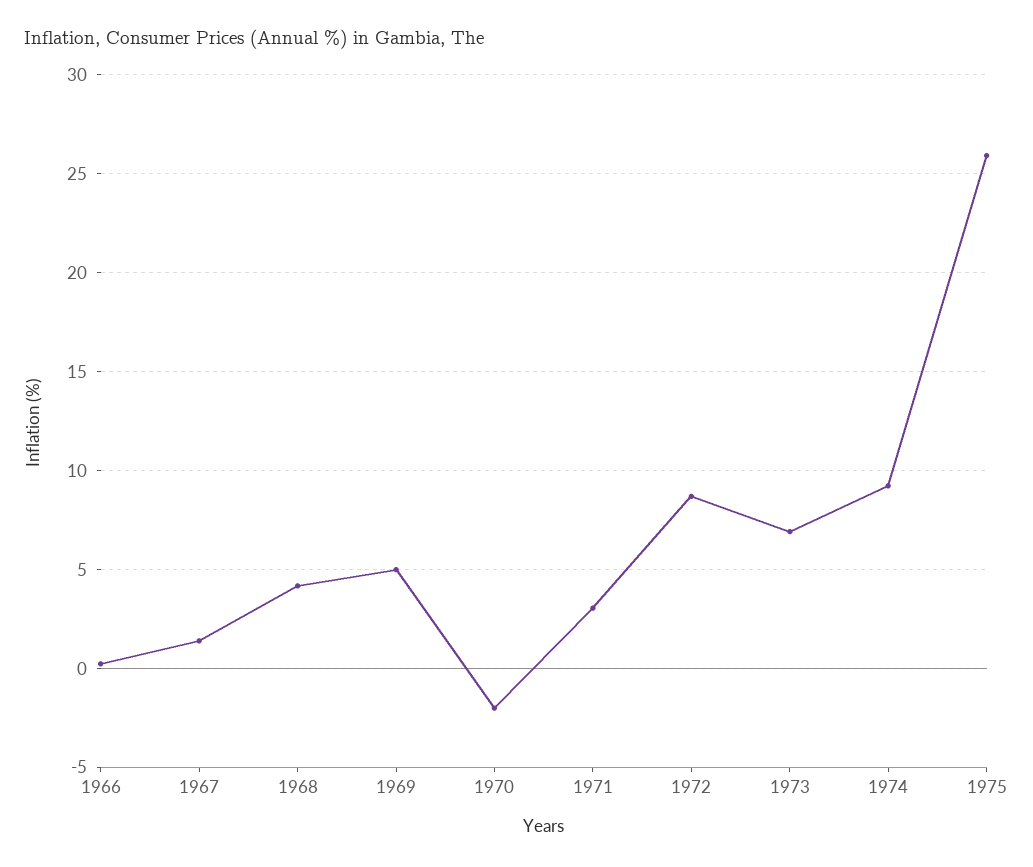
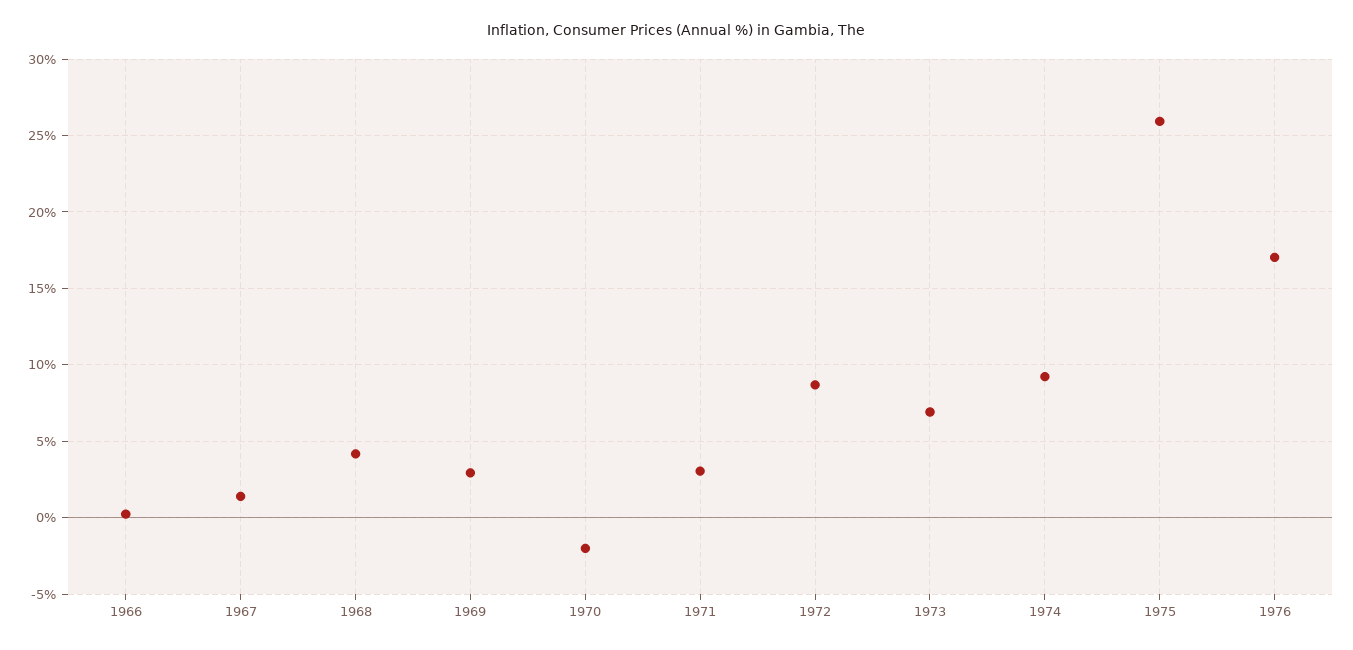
1969: 5 -> 3
1976: none -> 17

